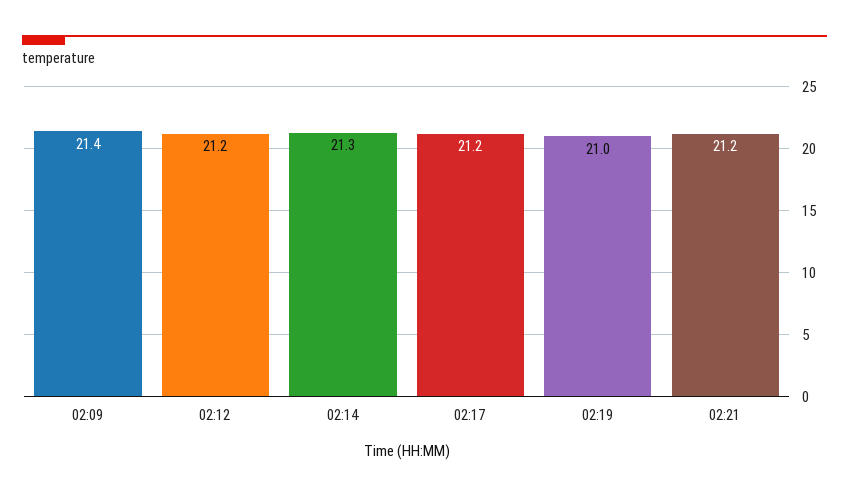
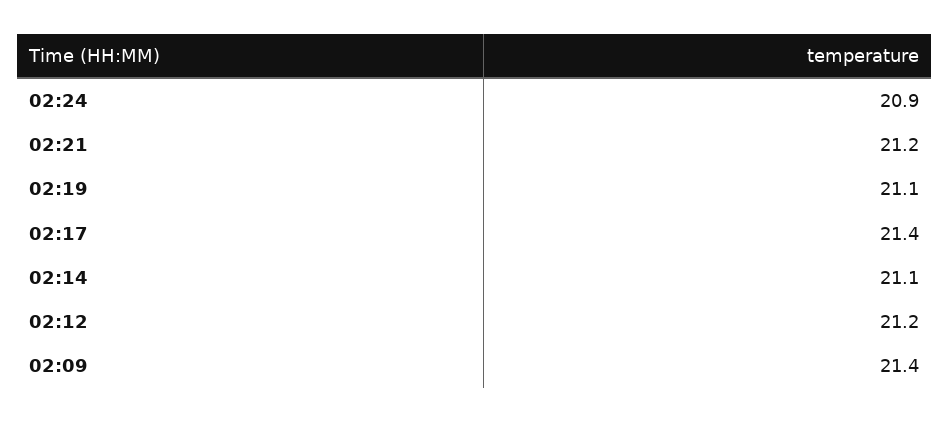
02:14: 21.3 -> 21.1
02:17: 21.2 -> 21.4
02:19: 21 -> 21.1
02:24: none -> 20.9

